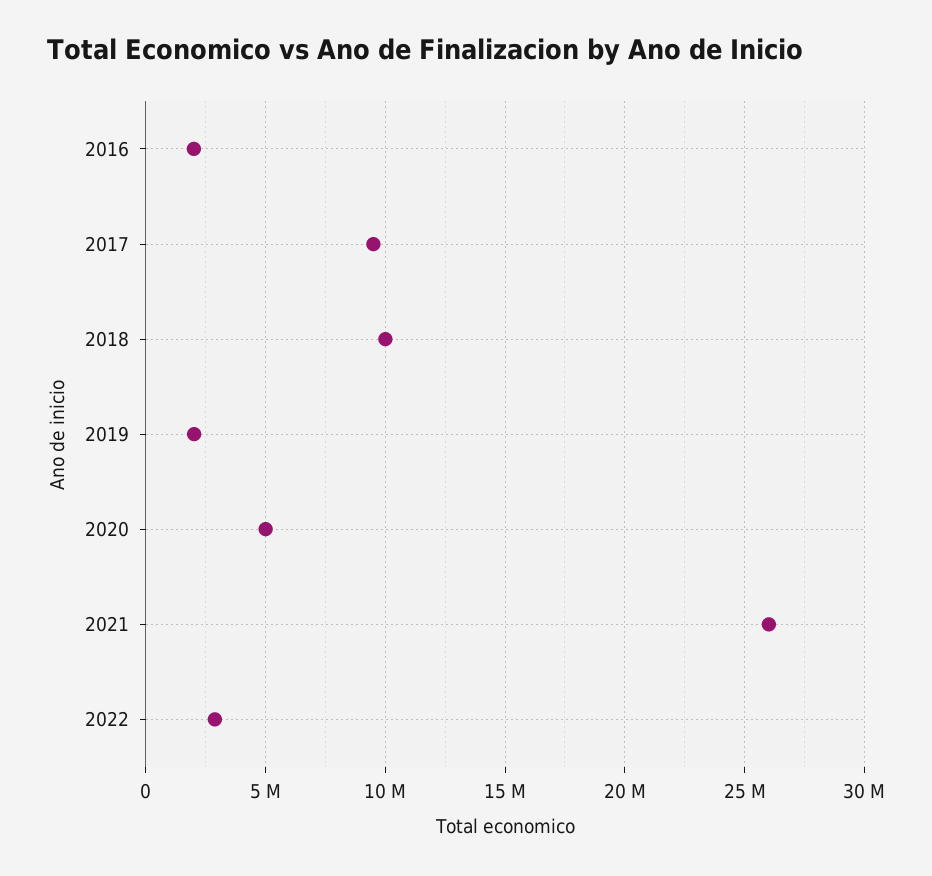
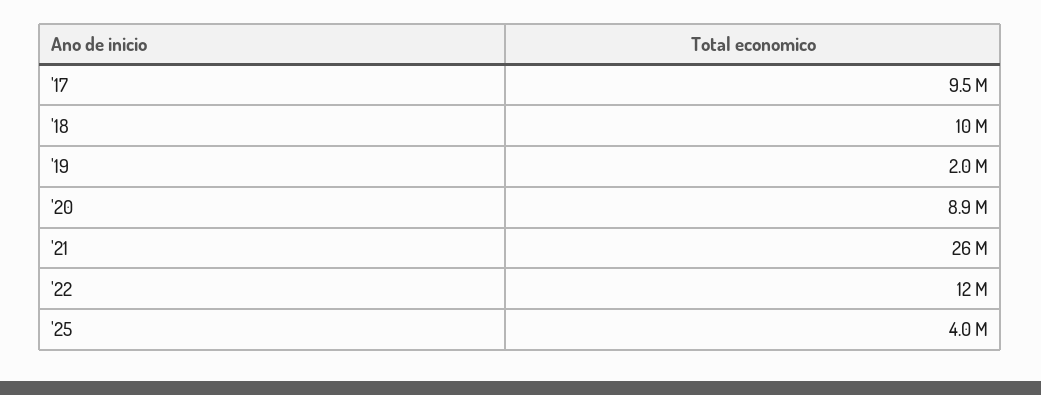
2016: 2000000 -> none
2020: 5000000 -> 8900000
2022: 3000000 -> 12000000
'25: none -> 4000000

